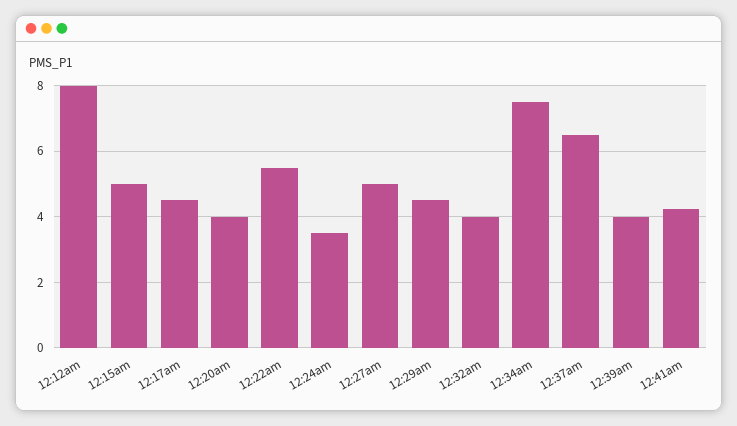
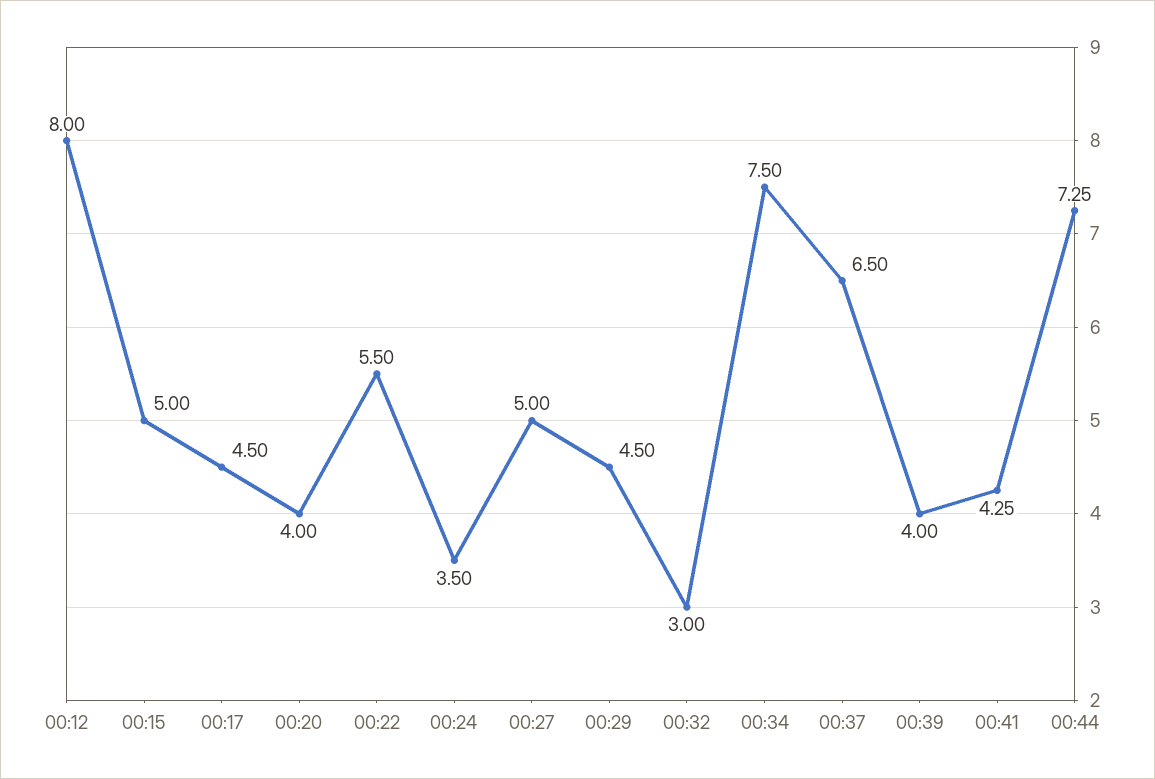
12:32am: 4 -> 3
00:44: none -> 7.25

